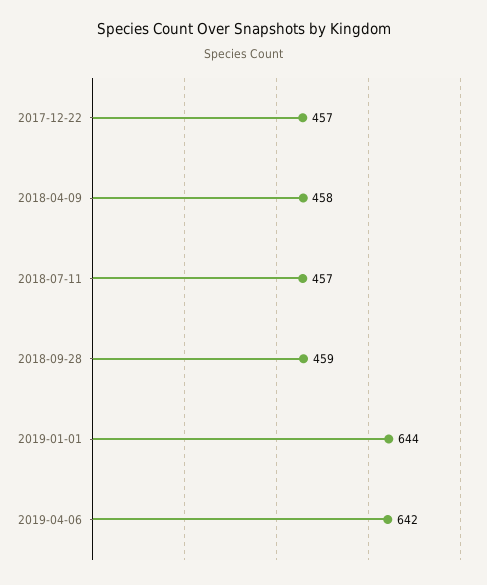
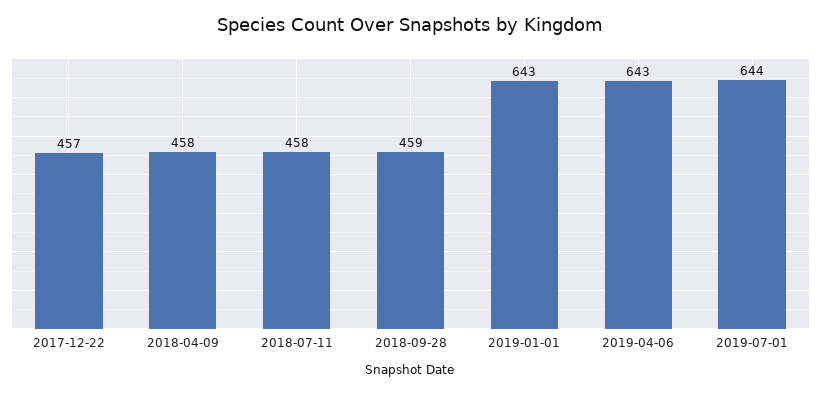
2018-07-11: 457 -> 458
2019-01-01: 644 -> 643
2019-04-06: 642 -> 643
2019-07-01: none -> 644

